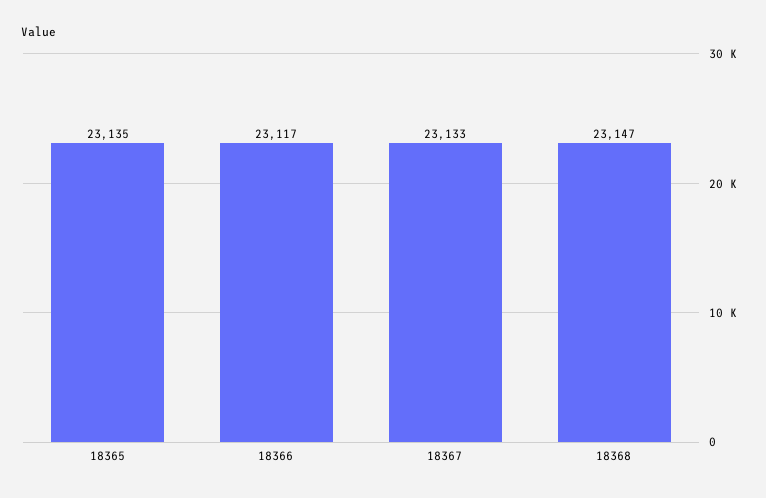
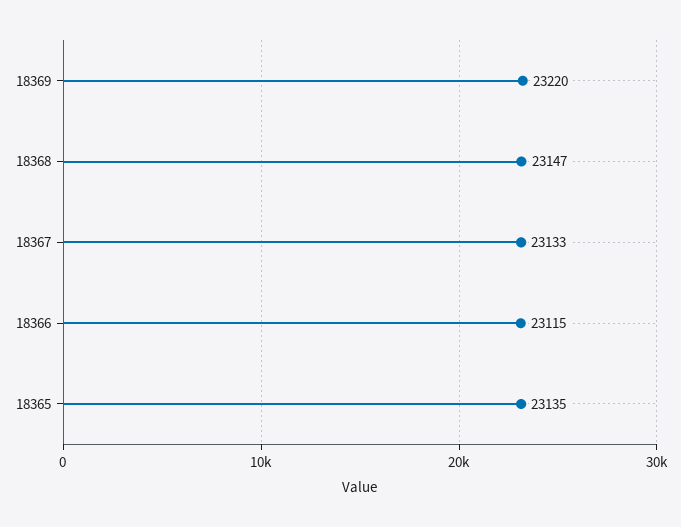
18366: 23117 -> 23115
18369: none -> 23220

